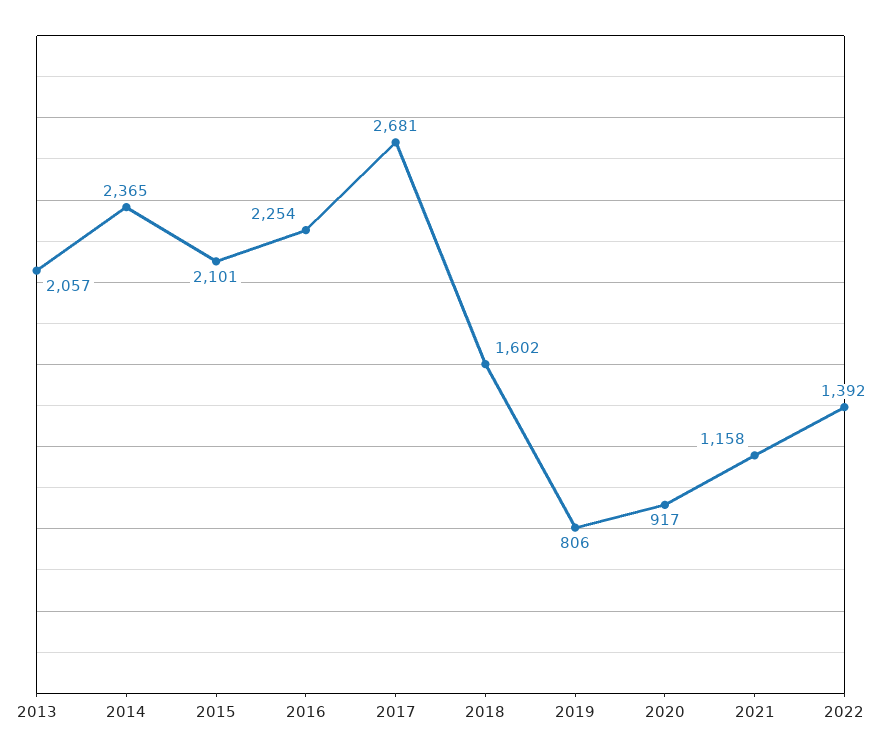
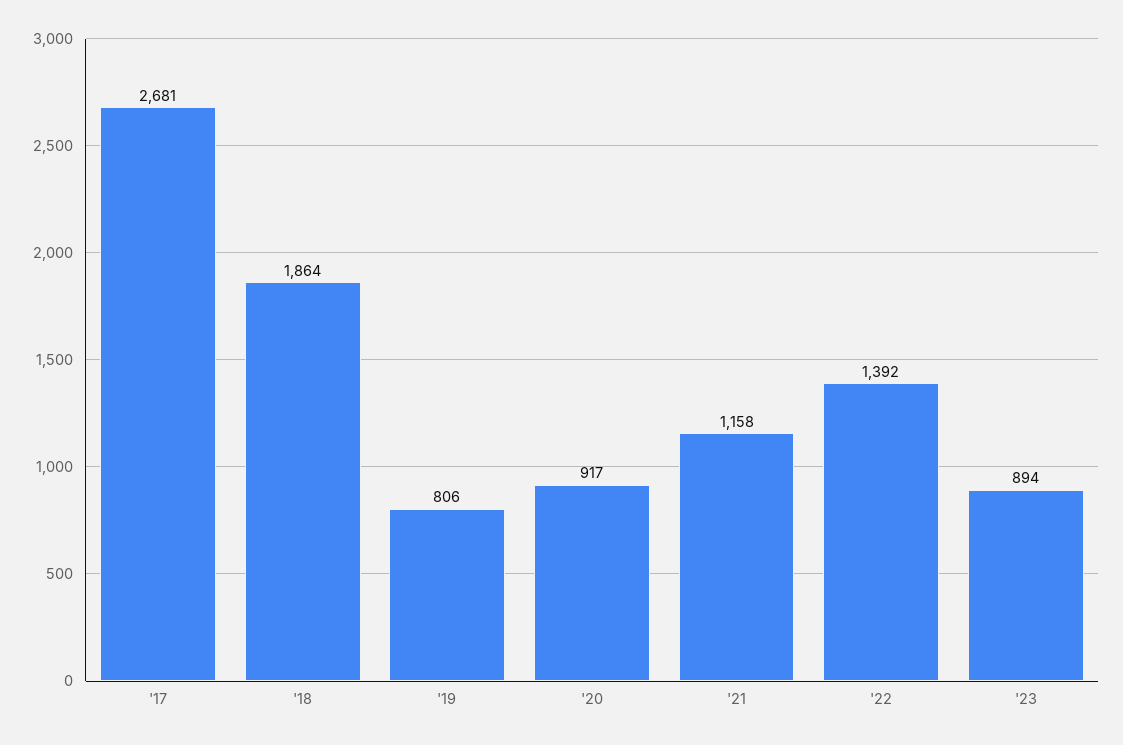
2013: 2057 -> none
2014: 2365 -> none
2015: 2101 -> none
2016: 2254 -> none
2018: 1602 -> 1864
'23: none -> 894

